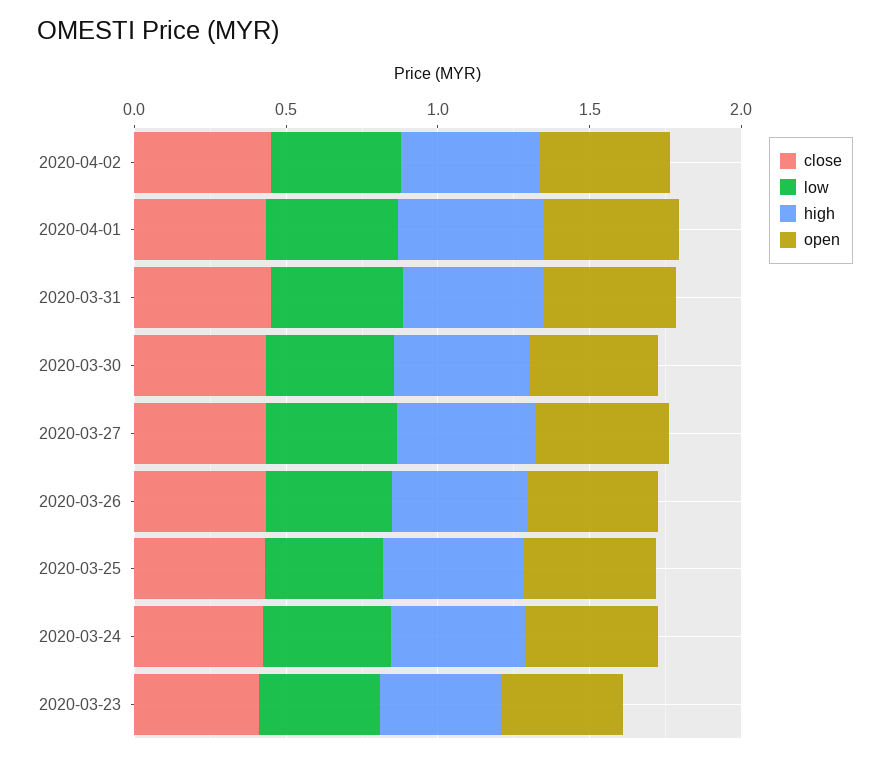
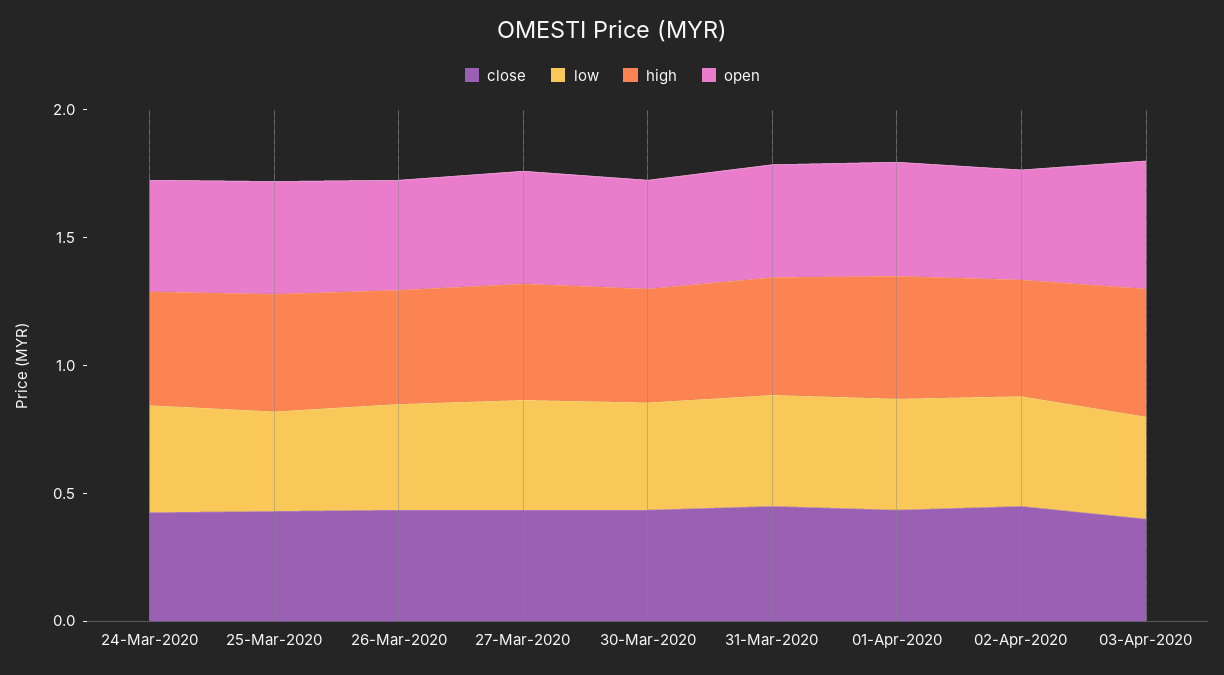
close, 2020-03-23: 0.4 -> none
low, 2020-03-23: 0.4 -> none
high, 2020-03-23: 0.4 -> none
open, 2020-03-23: 0.4 -> none
close, 03-Apr-2020: none -> 0.4
low, 03-Apr-2020: none -> 0.4
high, 03-Apr-2020: none -> 0.5
open, 03-Apr-2020: none -> 0.5

